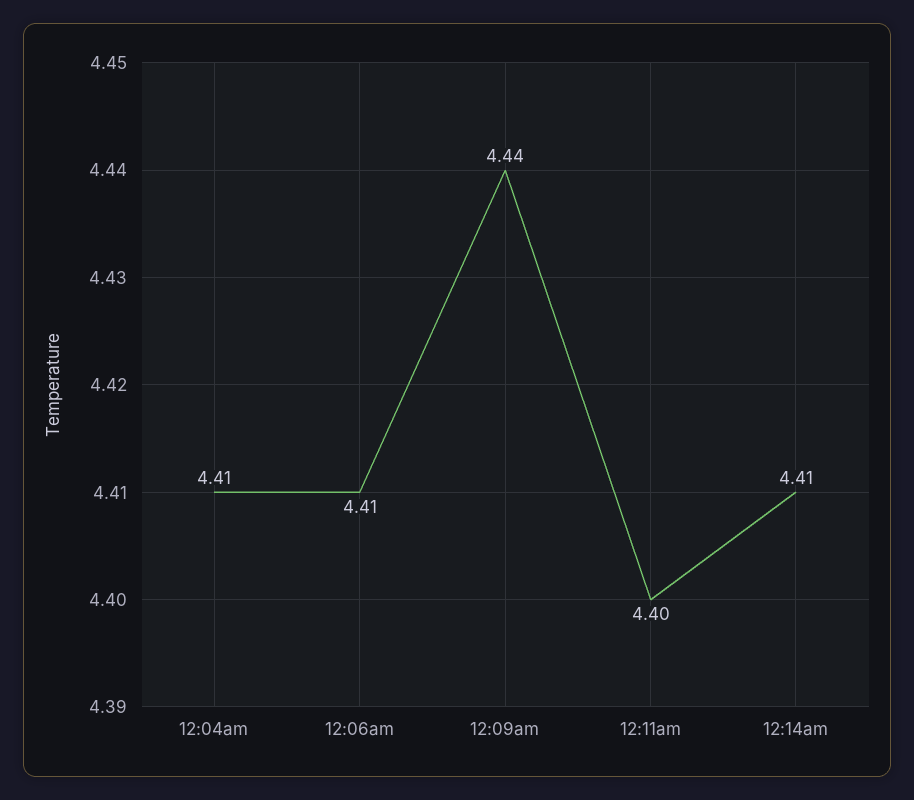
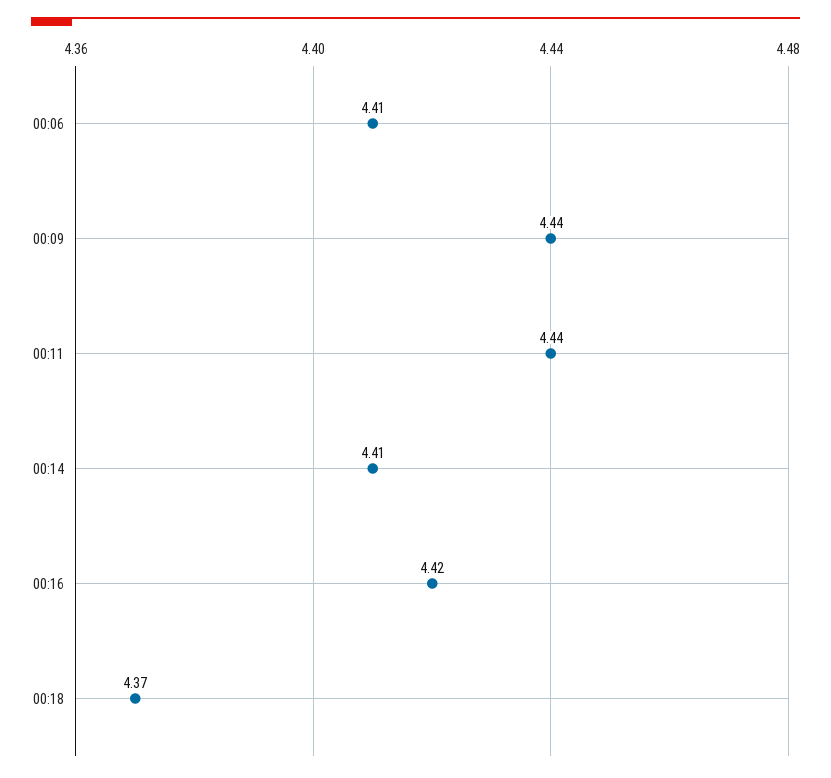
12:04am: 4.41 -> none
12:11am: 4.4 -> 4.44
00:16: none -> 4.42
00:18: none -> 4.37

